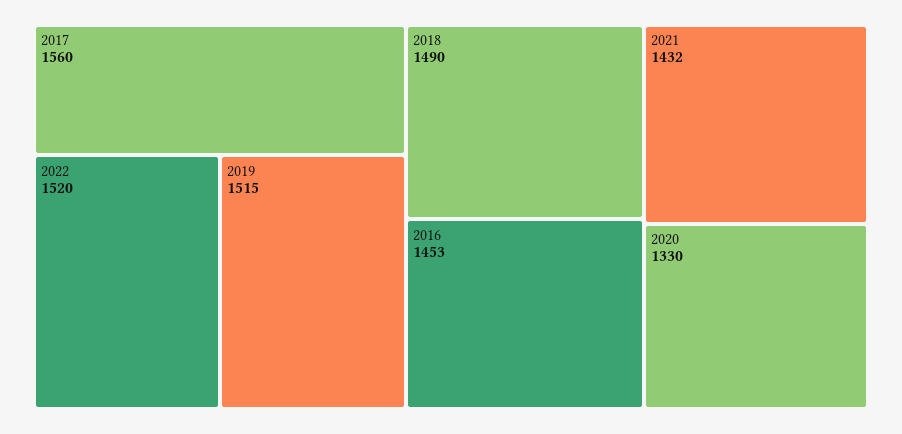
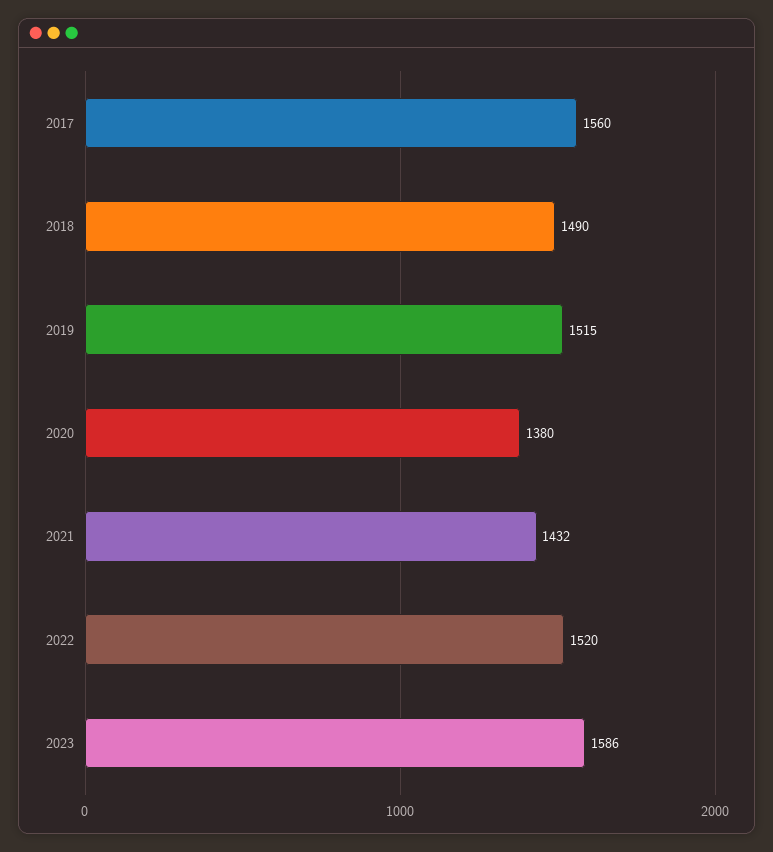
2016: 1453 -> none
2020: 1330 -> 1380
2023: none -> 1586

